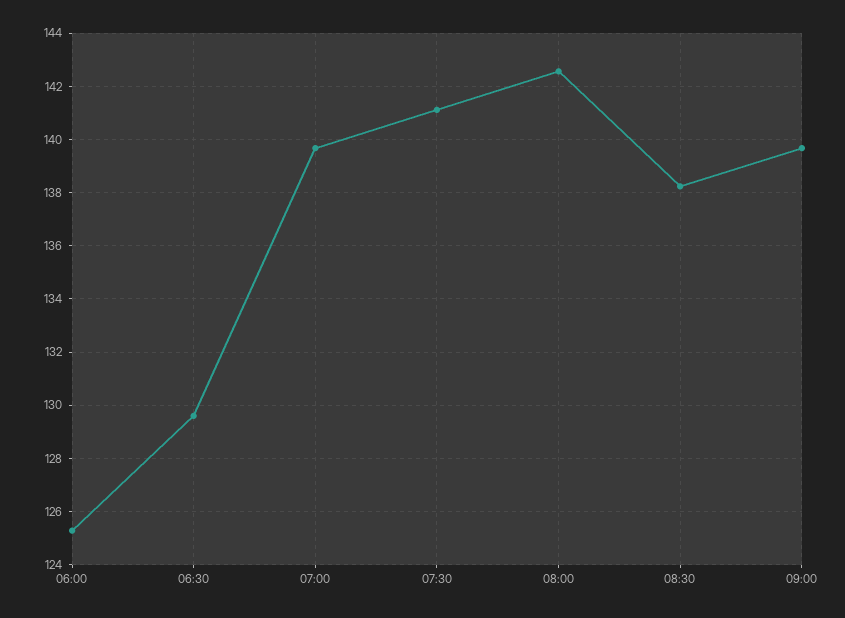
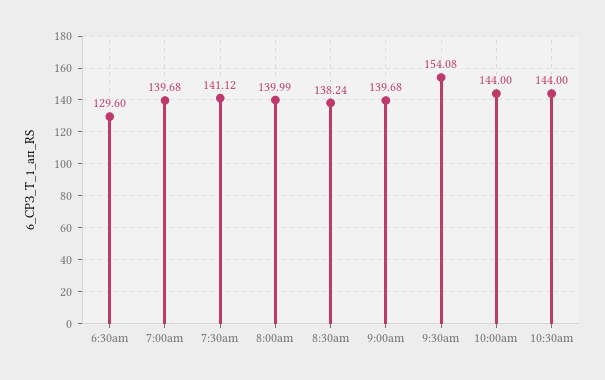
06:00: 125.25 -> none
08:00: 142.5 -> 139.99
9:30am: none -> 154.08
10:00am: none -> 144
10:30am: none -> 144

